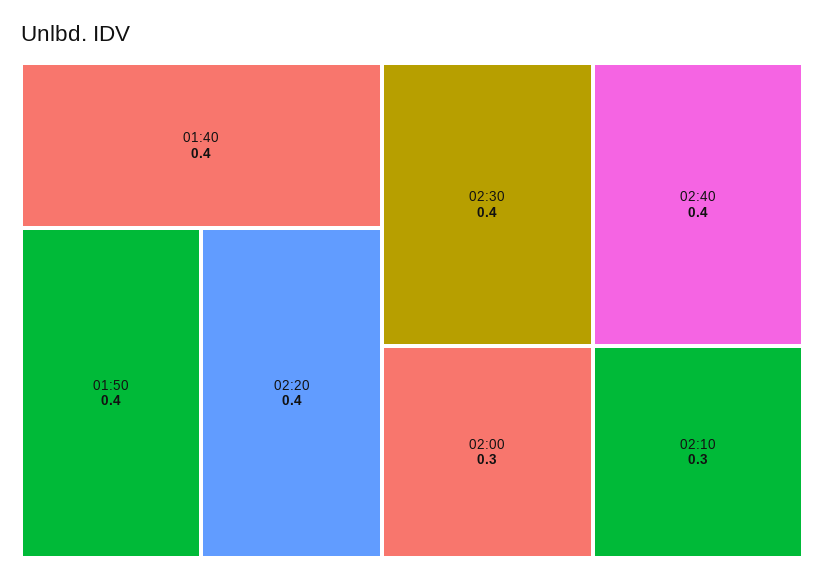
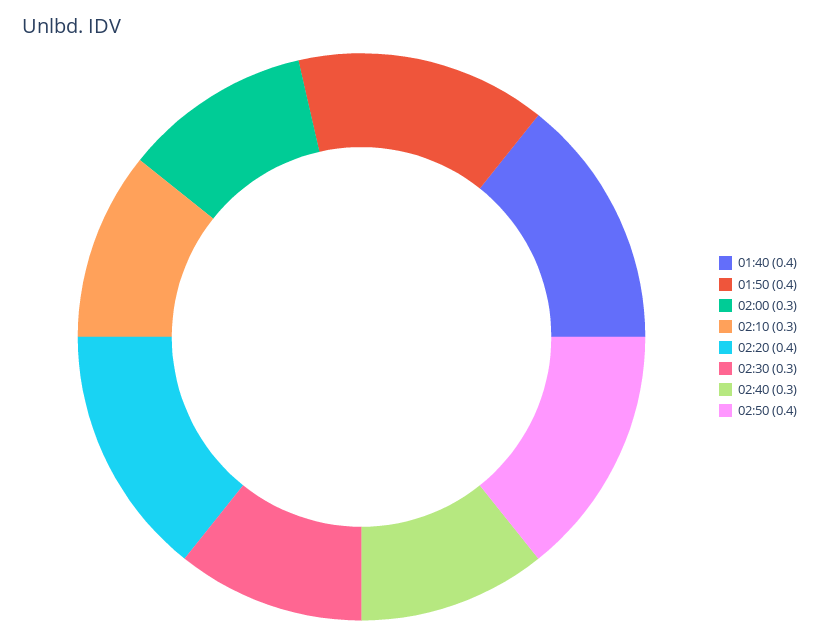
02:30: 0.4 -> 0.3
02:40: 0.4 -> 0.3
02:50: none -> 0.4

